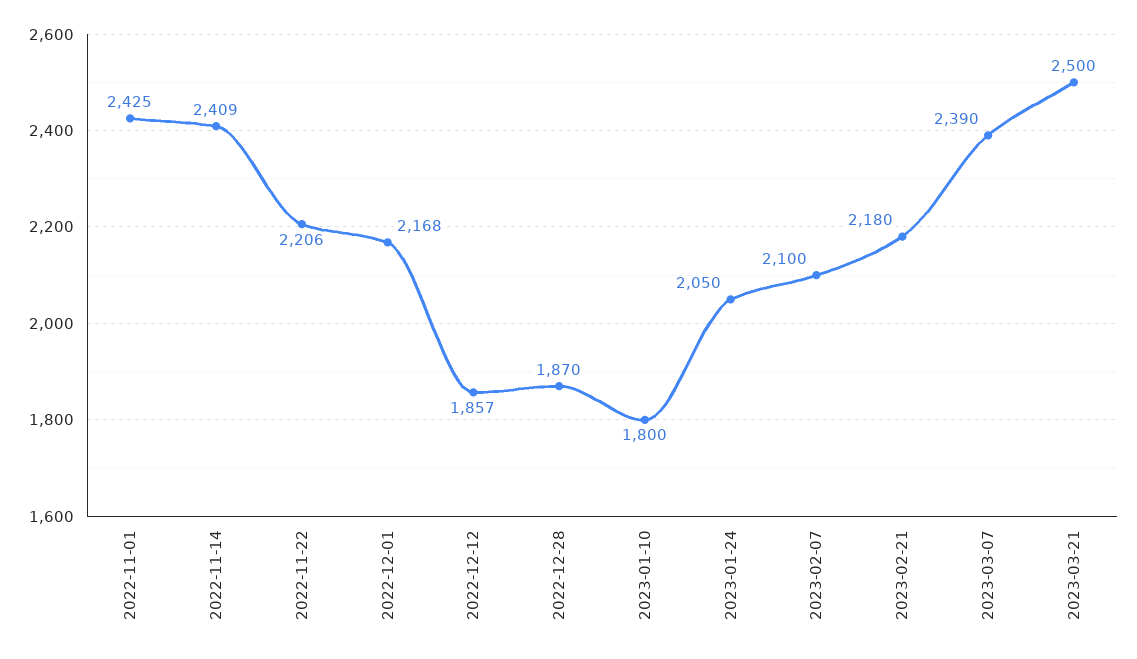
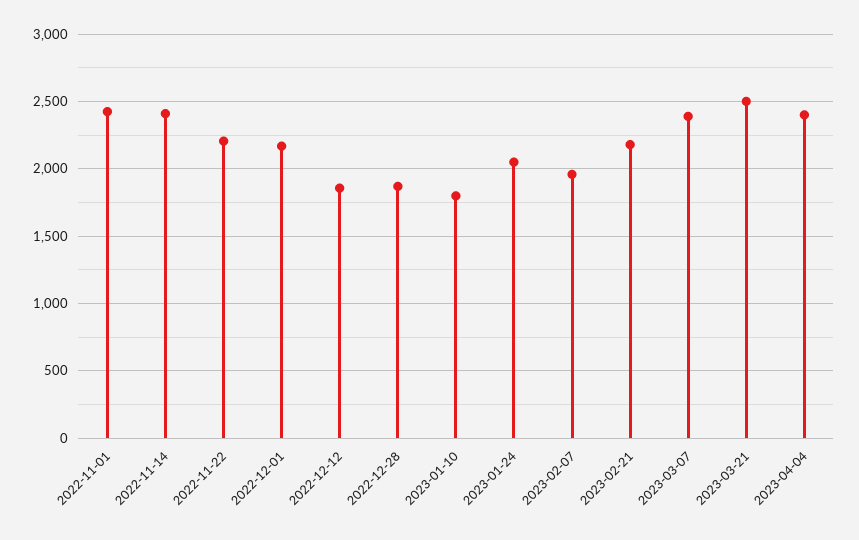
2023-02-07: 2100 -> 1950
2023-04-04: none -> 2400

